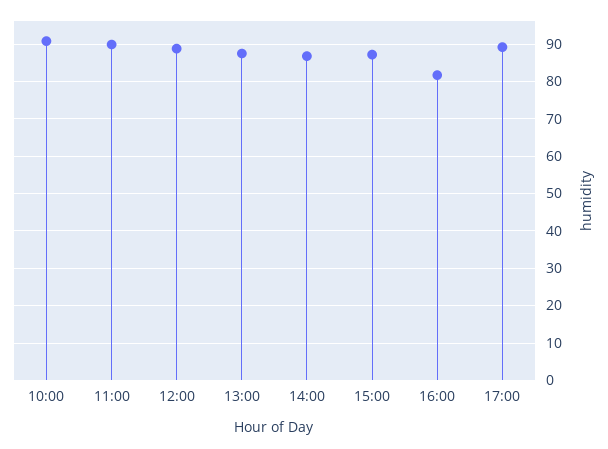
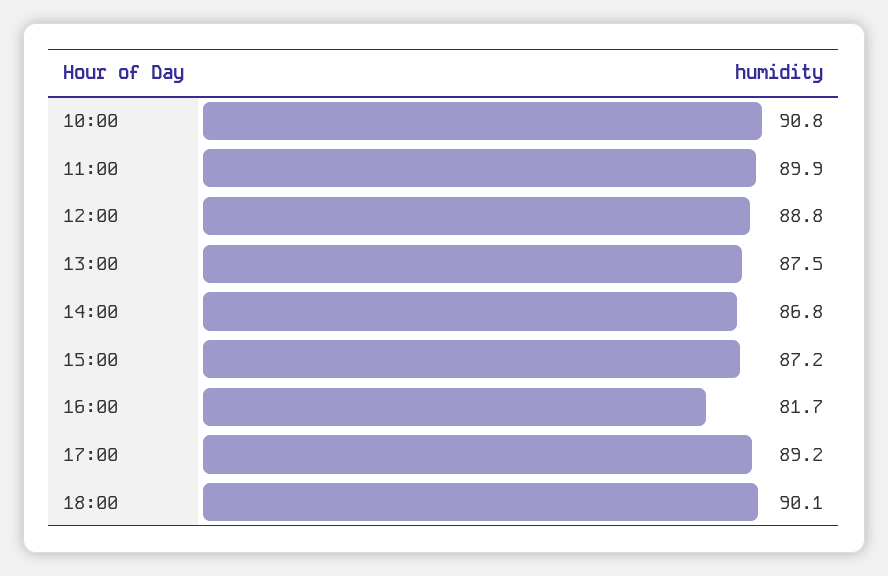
18:00: none -> 90.1

